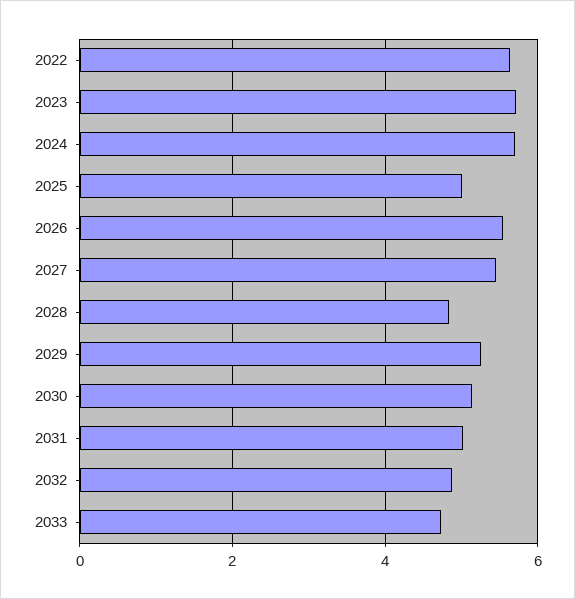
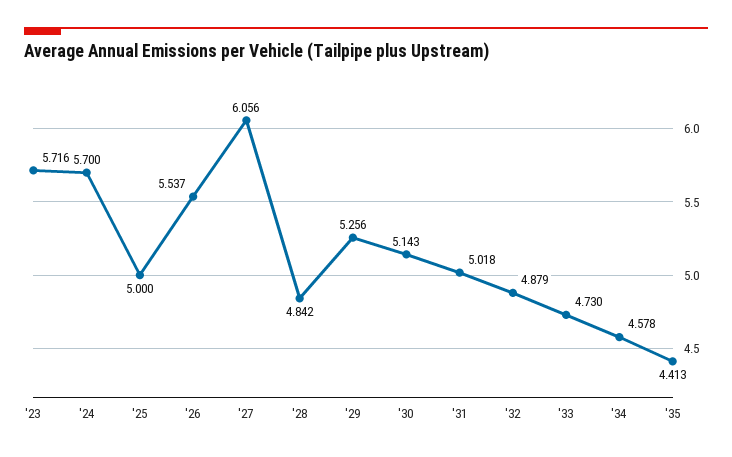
2022: 5.6 -> none
2027: 5.4 -> 6.056
'34: none -> 4.578
'35: none -> 4.413

